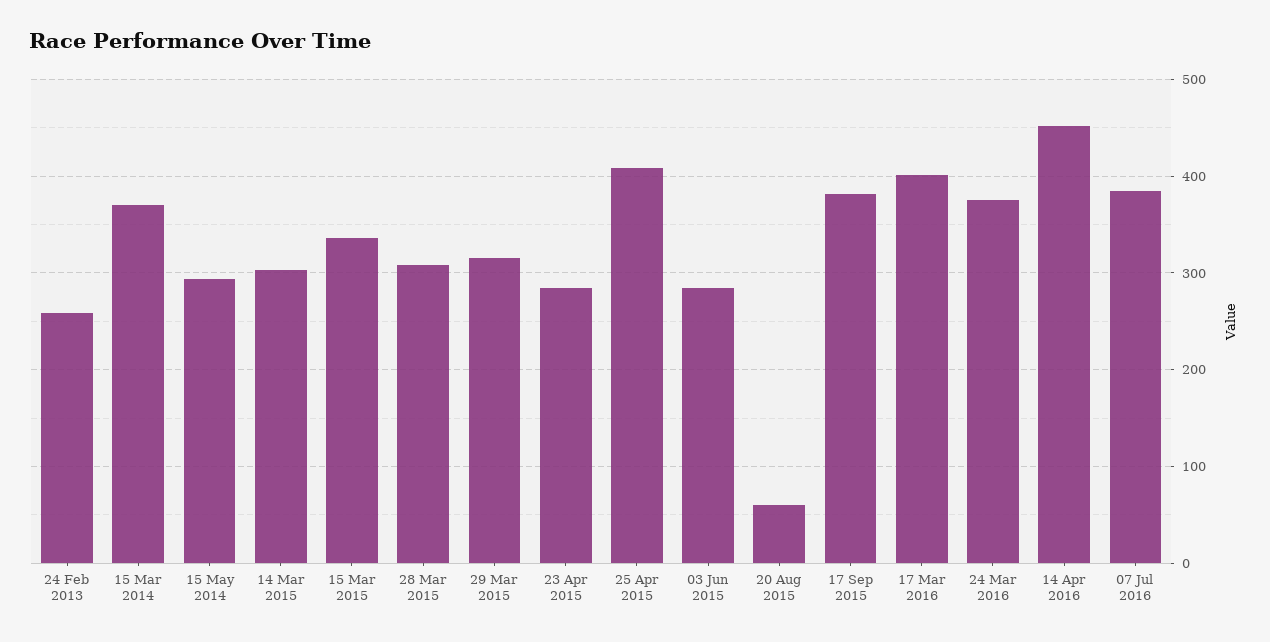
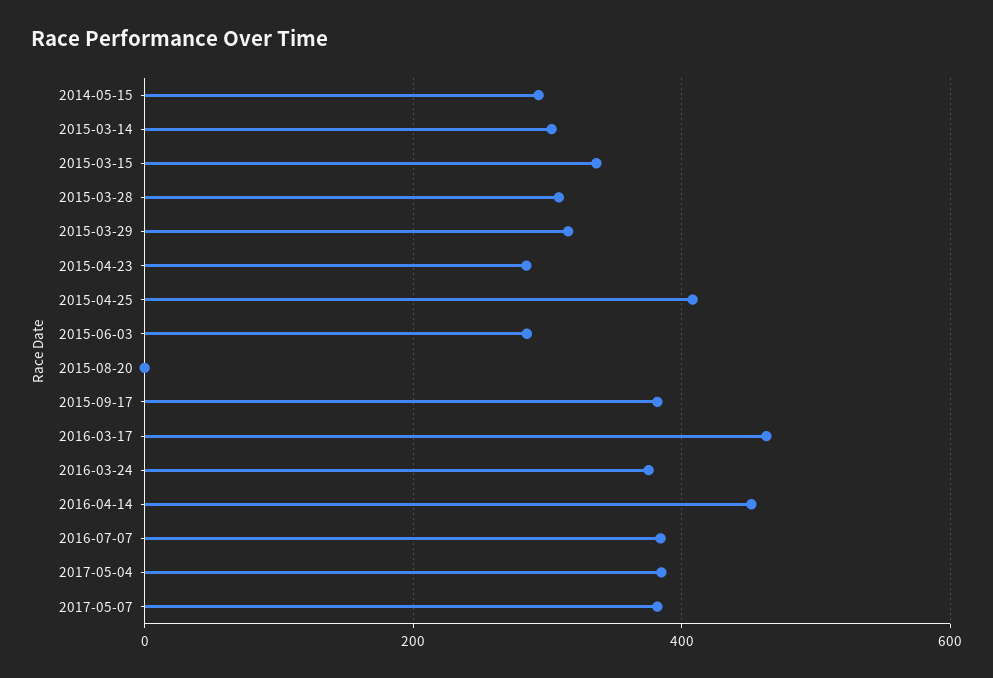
24 Feb 2013: 260 -> none
15 Mar 2014: 370 -> none
20 Aug 2015: 60 -> 0
17 Mar 2016: 400 -> 460
2017-05-04: none -> 380
2017-05-07: none -> 380

